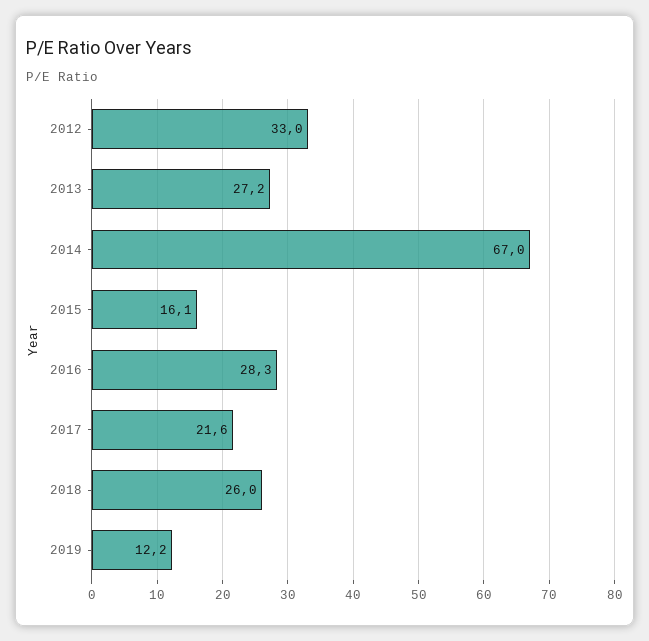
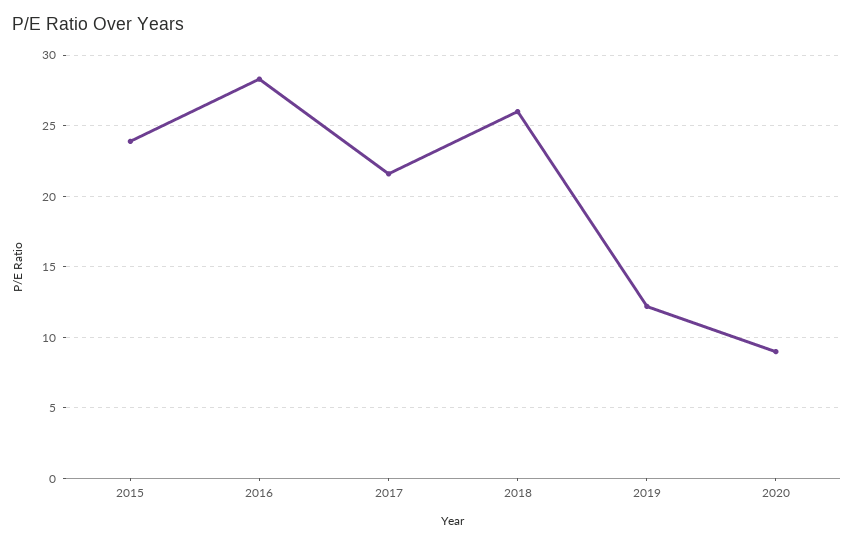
2012: 33 -> none
2013: 27.2 -> none
2014: 67 -> none
2015: 16.1 -> 24
2020: none -> 9

